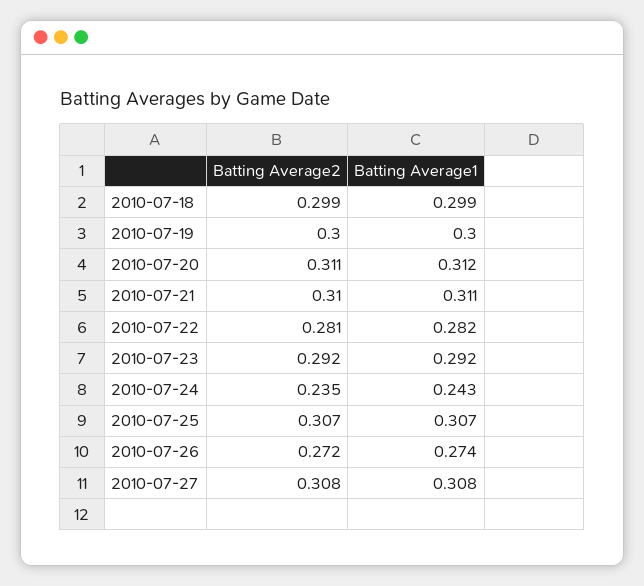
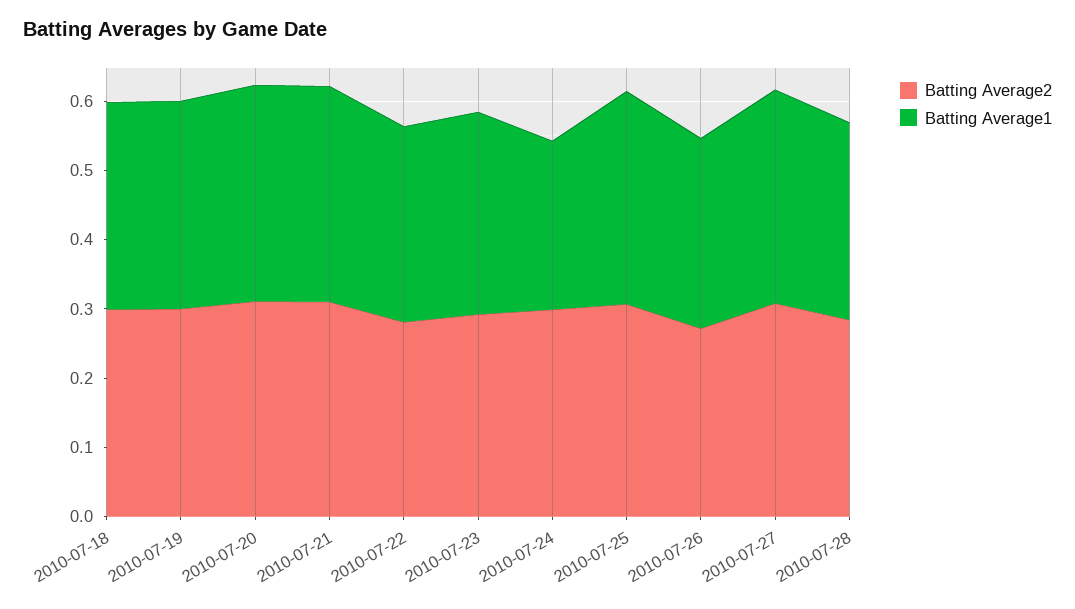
Batting Average2, 2010-07-24: 0.235 -> 0.3
Batting Average2, 2010-07-28: none -> 0.28
Batting Average1, 2010-07-28: none -> 0.28

